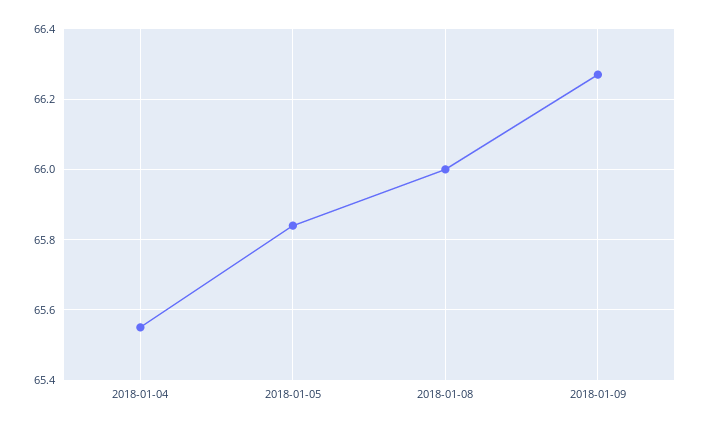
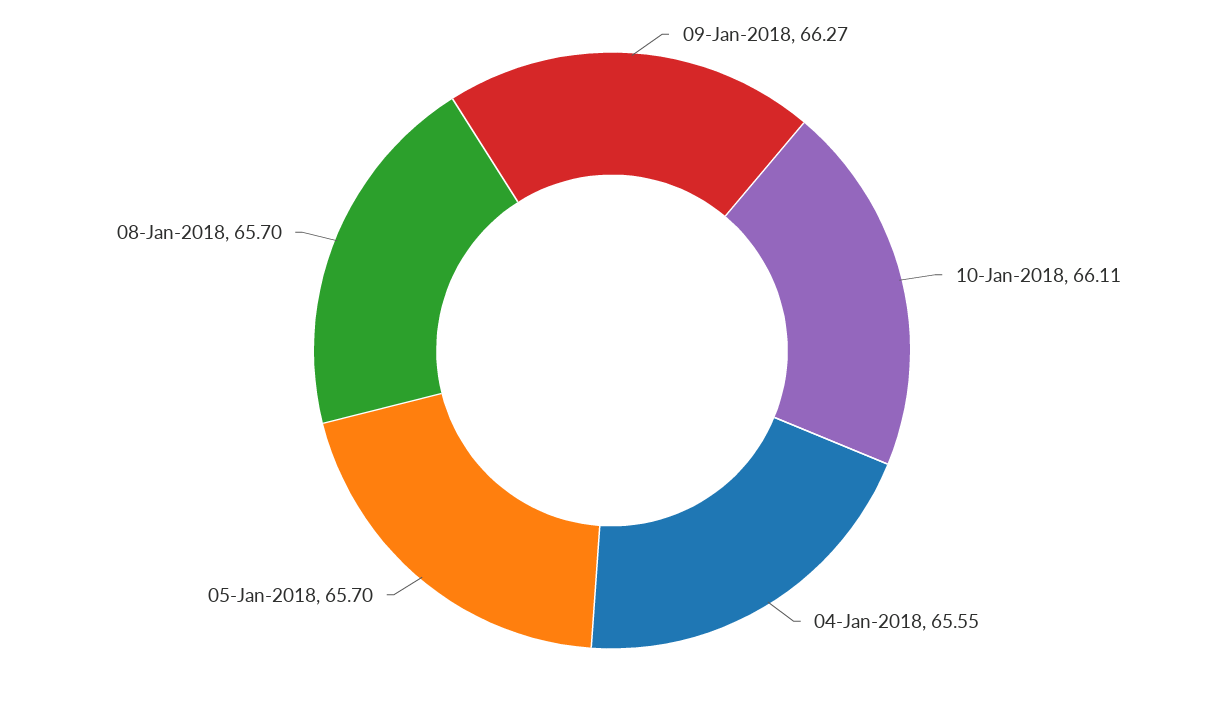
2018-01-05: 65.85 -> 65.7
2018-01-08: 66 -> 65.7
10-Jan-2018: none -> 66.11

